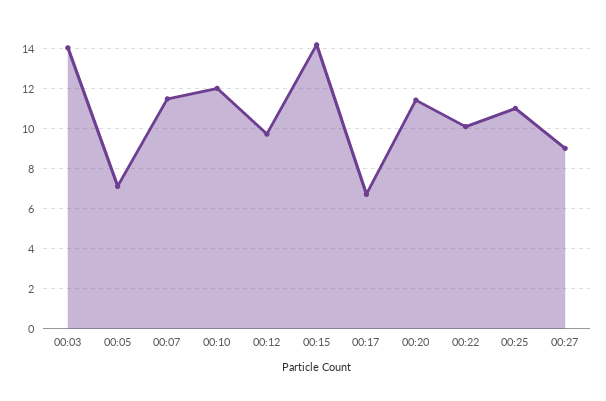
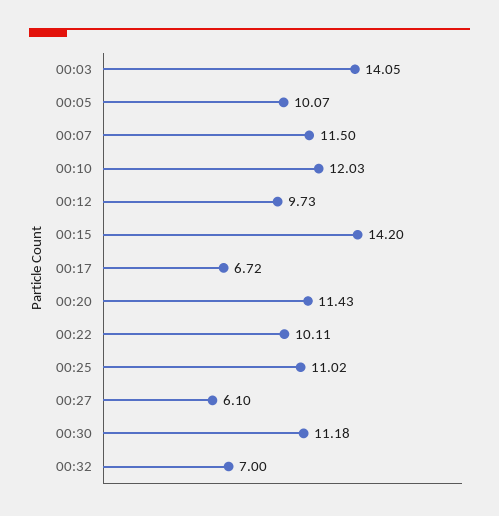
00:05: 7 -> 10.07
00:27: 9 -> 6.1
00:30: none -> 11.18
00:32: none -> 7

